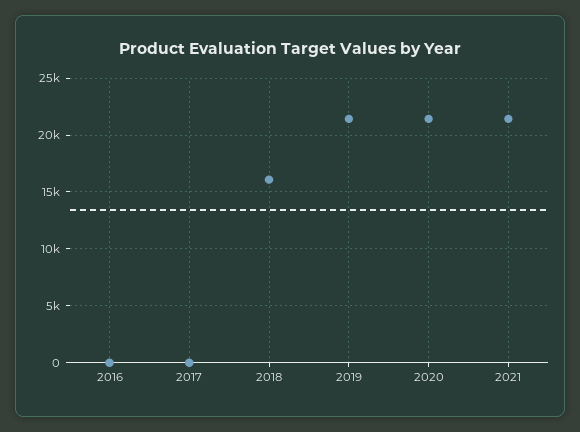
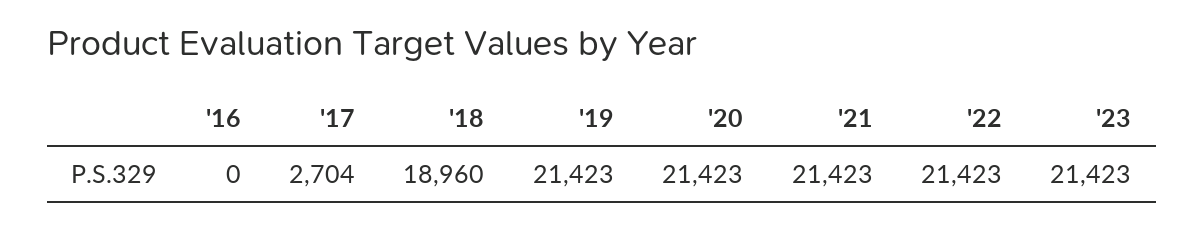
2017: 0 -> 2704
2018: 16000 -> 18960
'22: none -> 21423
'23: none -> 21423

